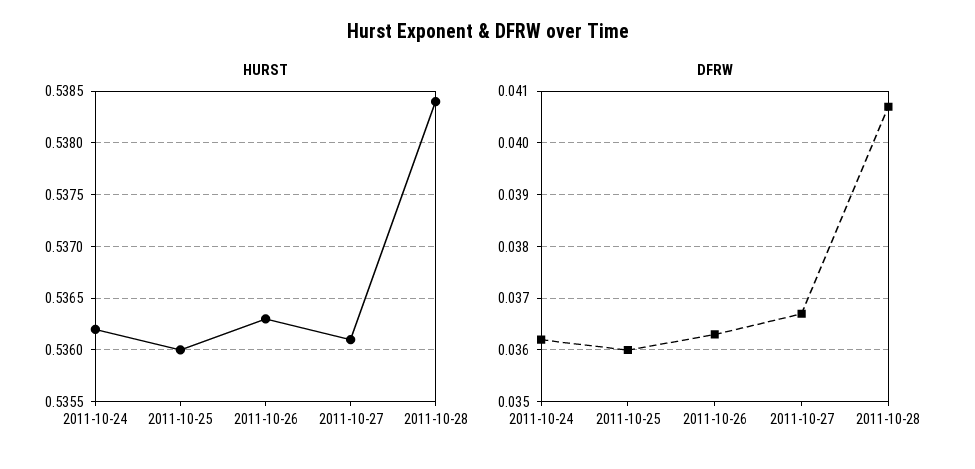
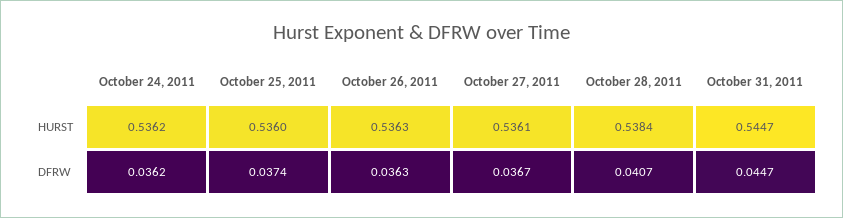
DFRW, 2011-10-25: 0.036 -> 0.0374
HURST, October 31, 2011: none -> 0.5447
DFRW, October 31, 2011: none -> 0.0447

